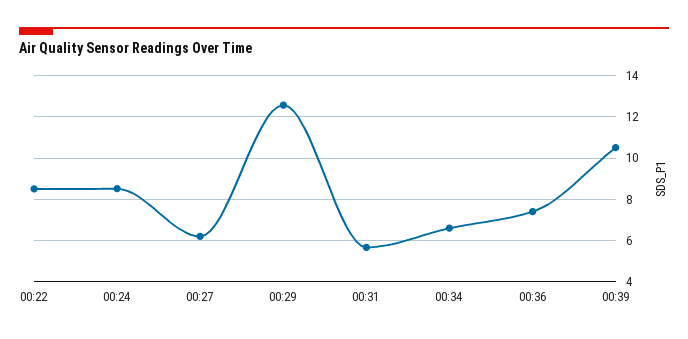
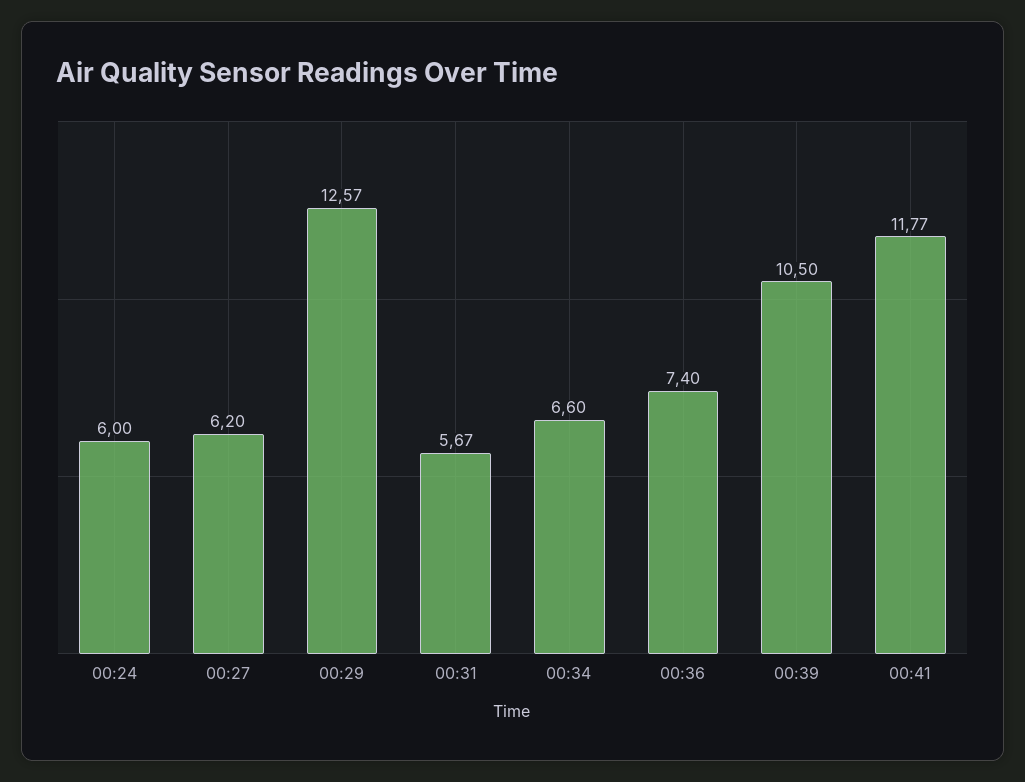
00:22: 8.5 -> none
00:24: 8.5 -> 6
00:41: none -> 11.77

